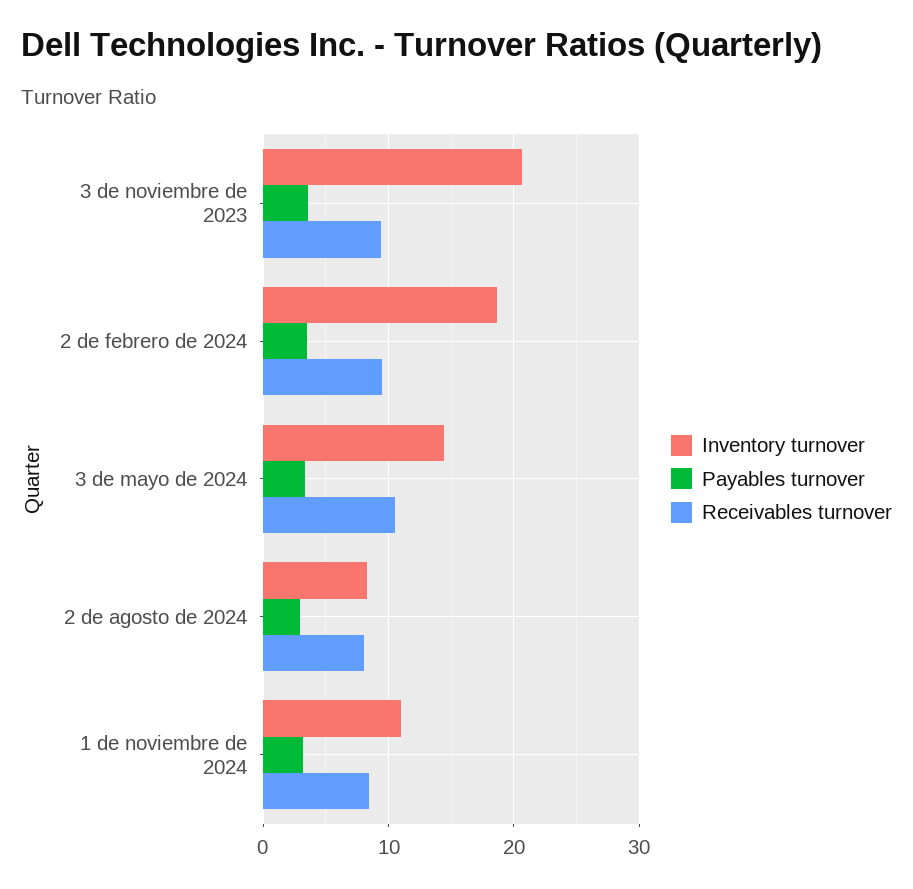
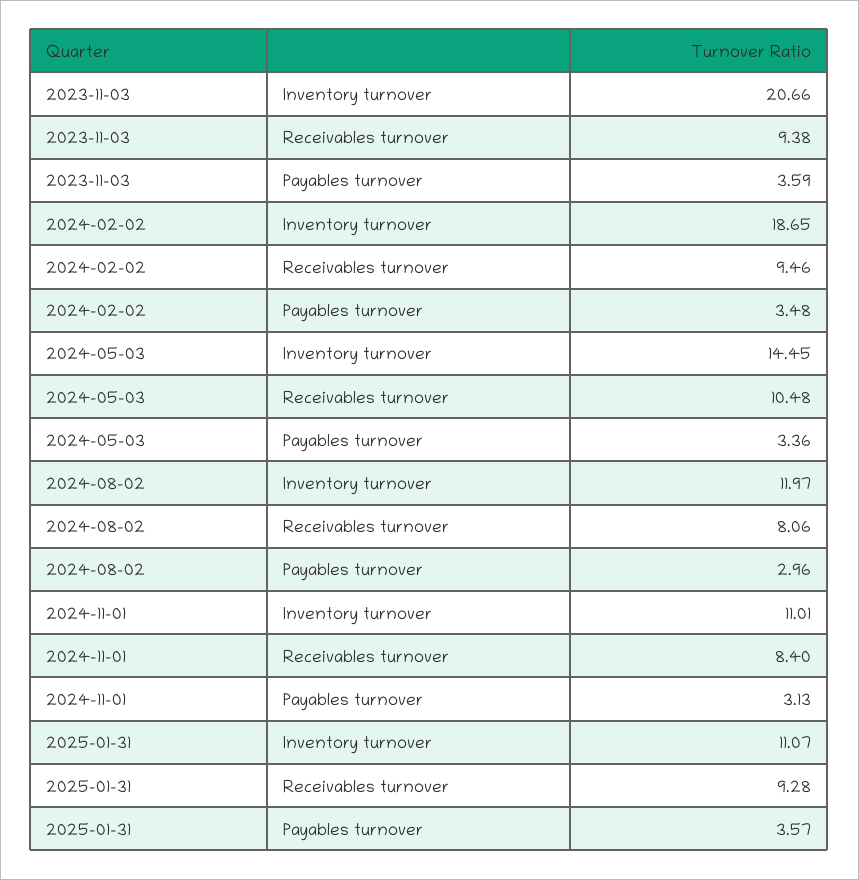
Inventory turnover, 2 de agosto de 2024: 8 -> 11.97
Inventory turnover, 2025-01-31: none -> 11.07
Receivables turnover, 2025-01-31: none -> 9.28
Payables turnover, 2025-01-31: none -> 3.57

